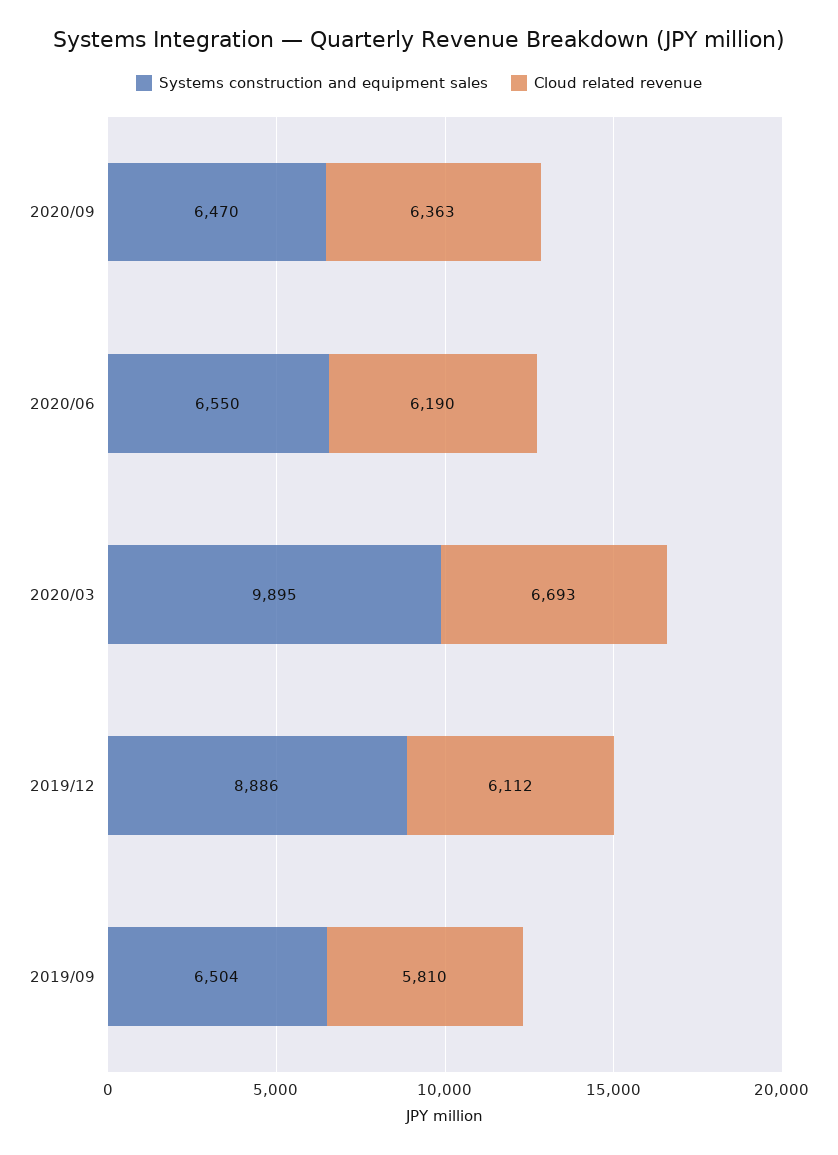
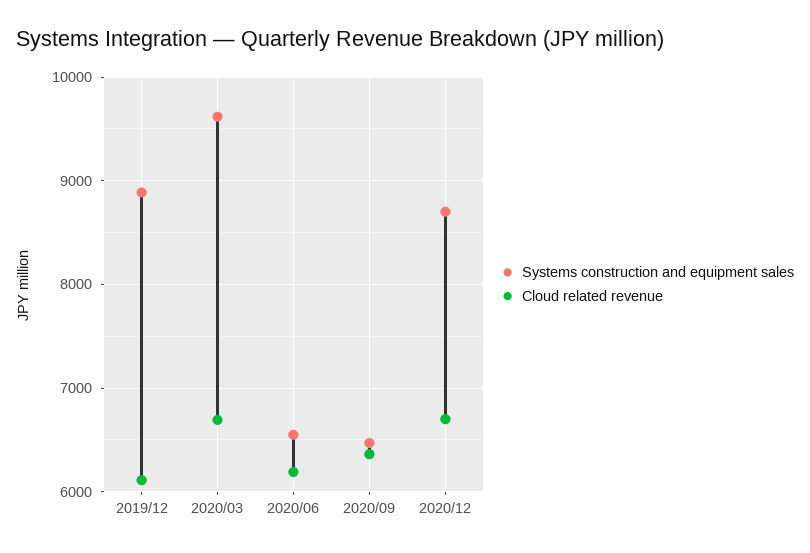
Systems construction and equipment sales, 2020/03: 9895 -> 9600
Systems construction and equipment sales, 2019/09: 6504 -> none
Cloud related revenue, 2019/09: 5810 -> none
Systems construction and equipment sales, 2020/12: none -> 8700
Cloud related revenue, 2020/12: none -> 6700

